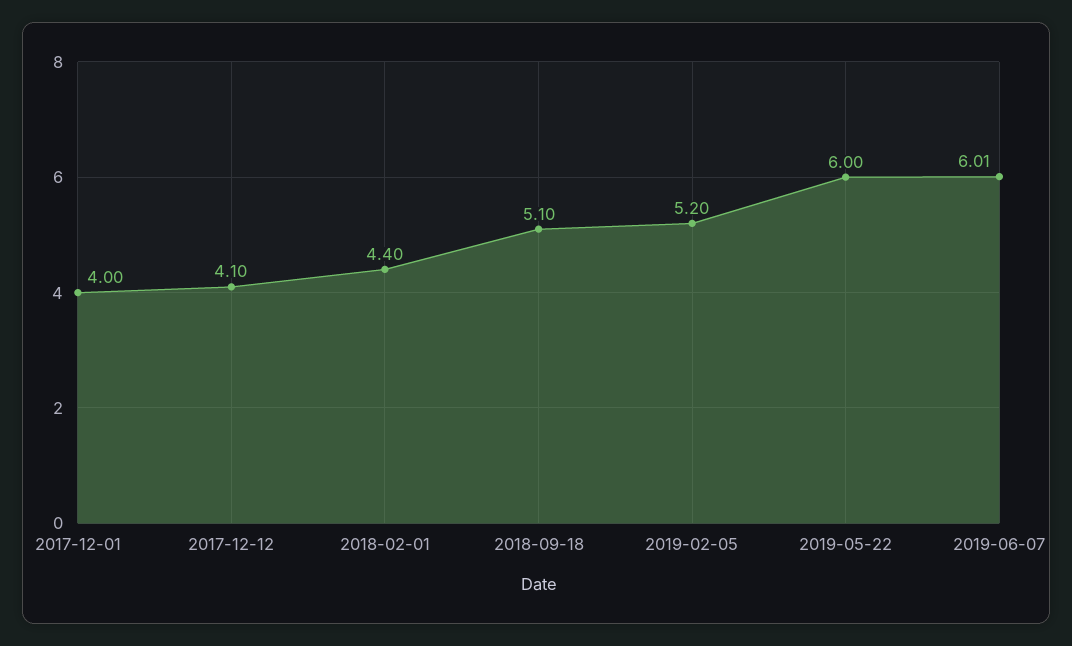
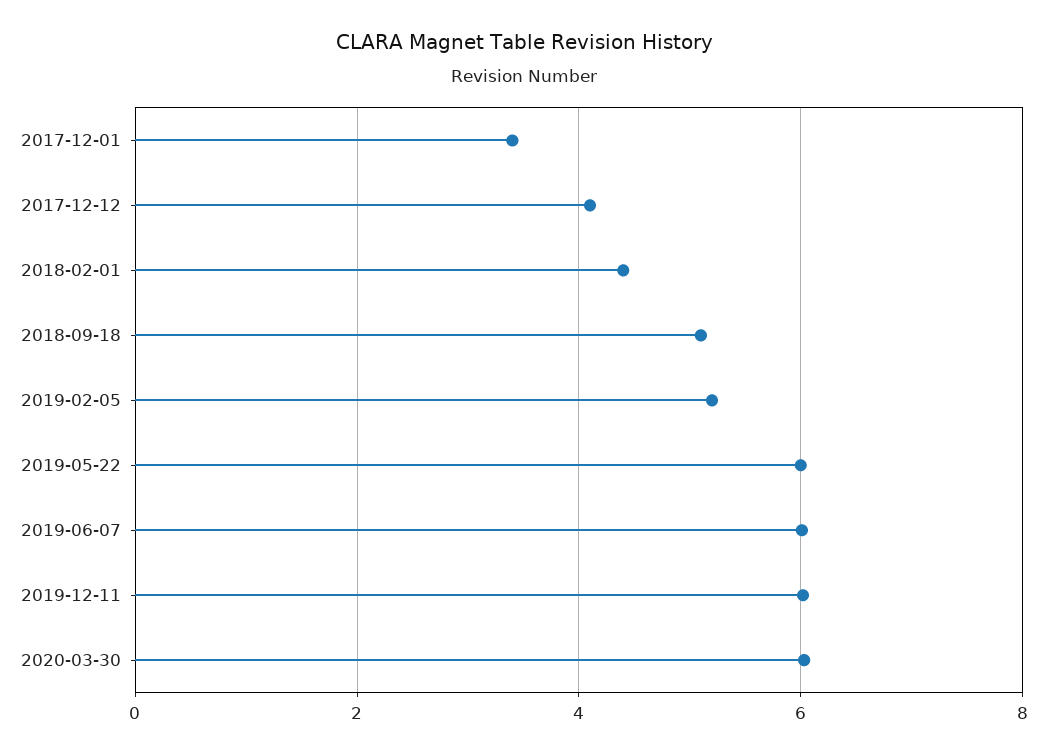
2017-12-01: 4 -> 3.4
2019-12-11: none -> 6
2020-03-30: none -> 6

